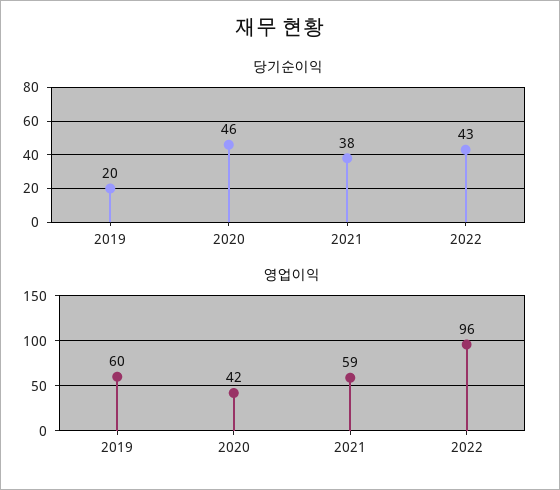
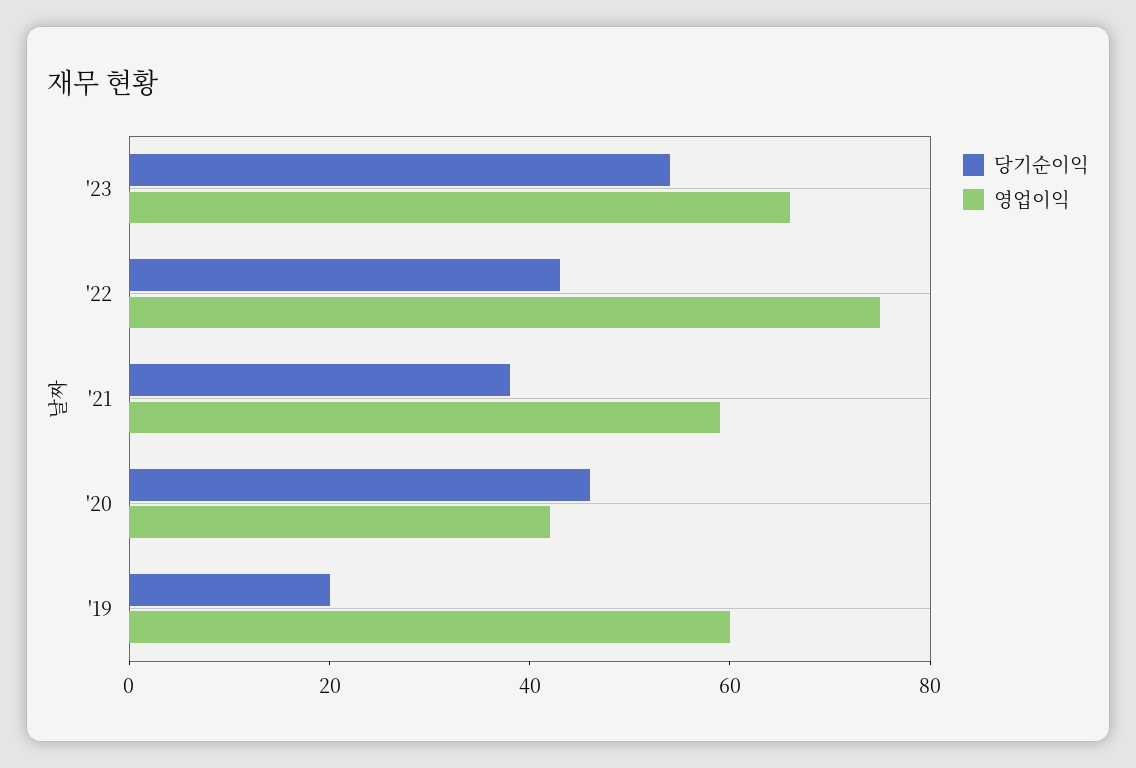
영업이익, 2022: 96 -> 75
당기순이익, '23: none -> 55
영업이익, '23: none -> 65

